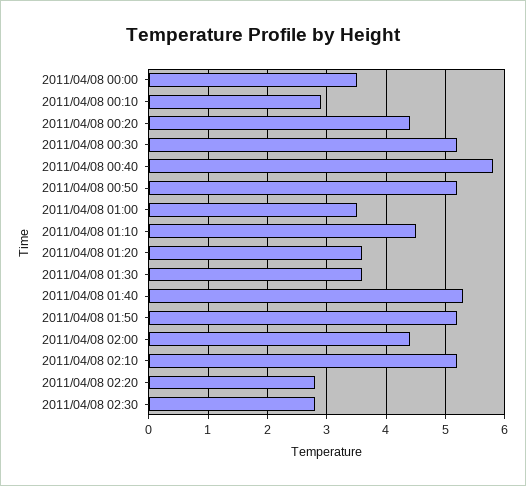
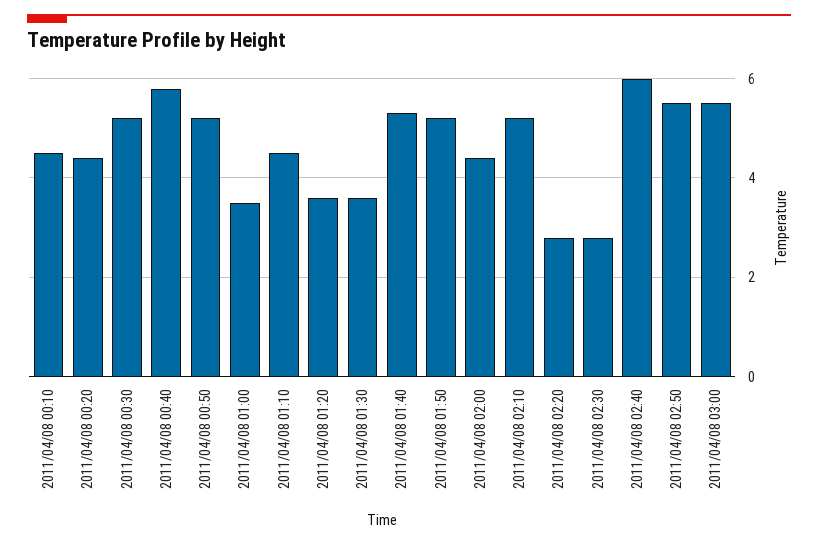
2011/04/08 00:00: 3.5 -> none
2011/04/08 00:10: 3 -> 4.5
2011/04/08 02:40: none -> 6
2011/04/08 02:50: none -> 5.5
2011/04/08 03:00: none -> 5.5

